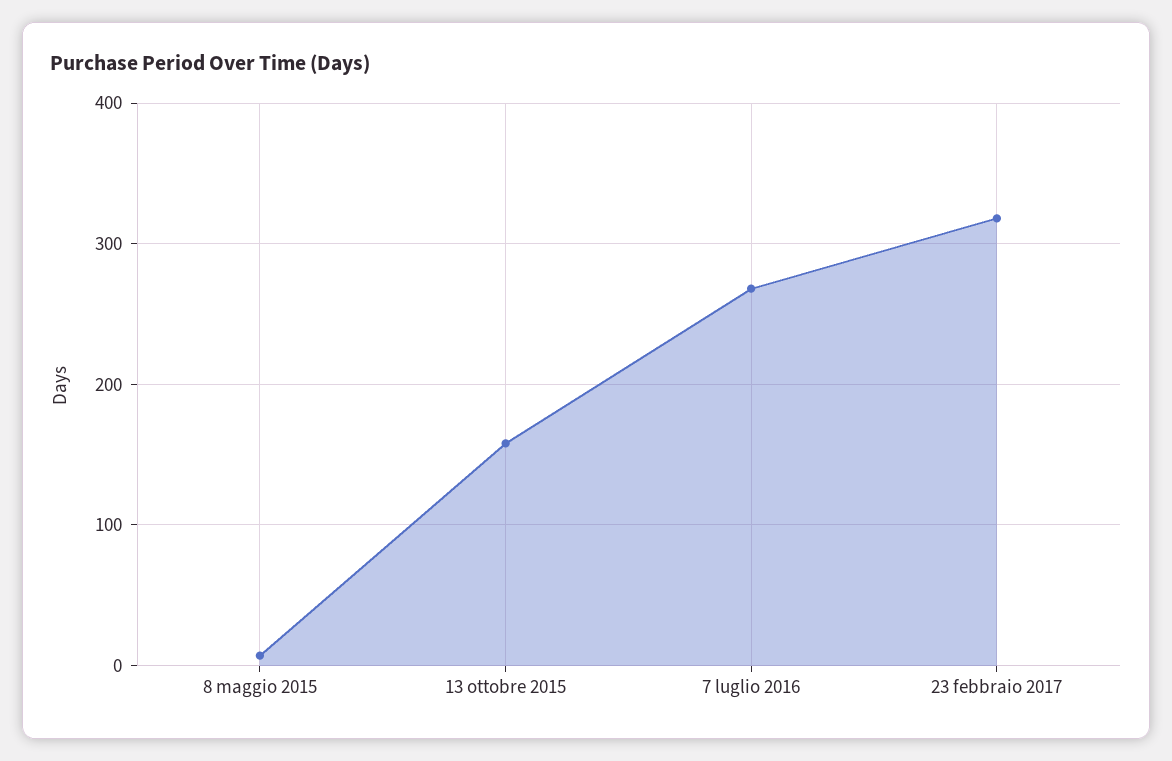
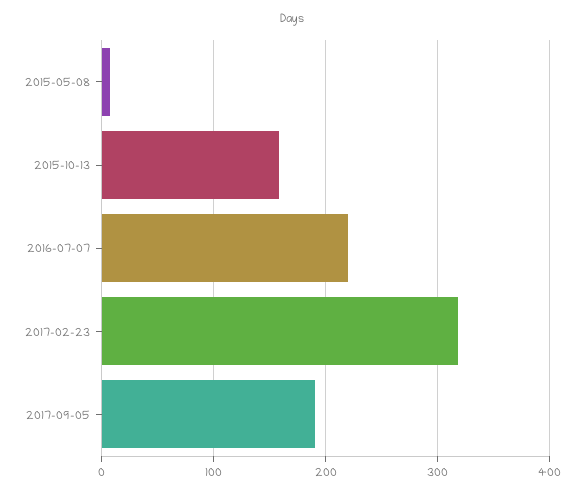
7 luglio 2016: 270 -> 220
2017-09-05: none -> 190

